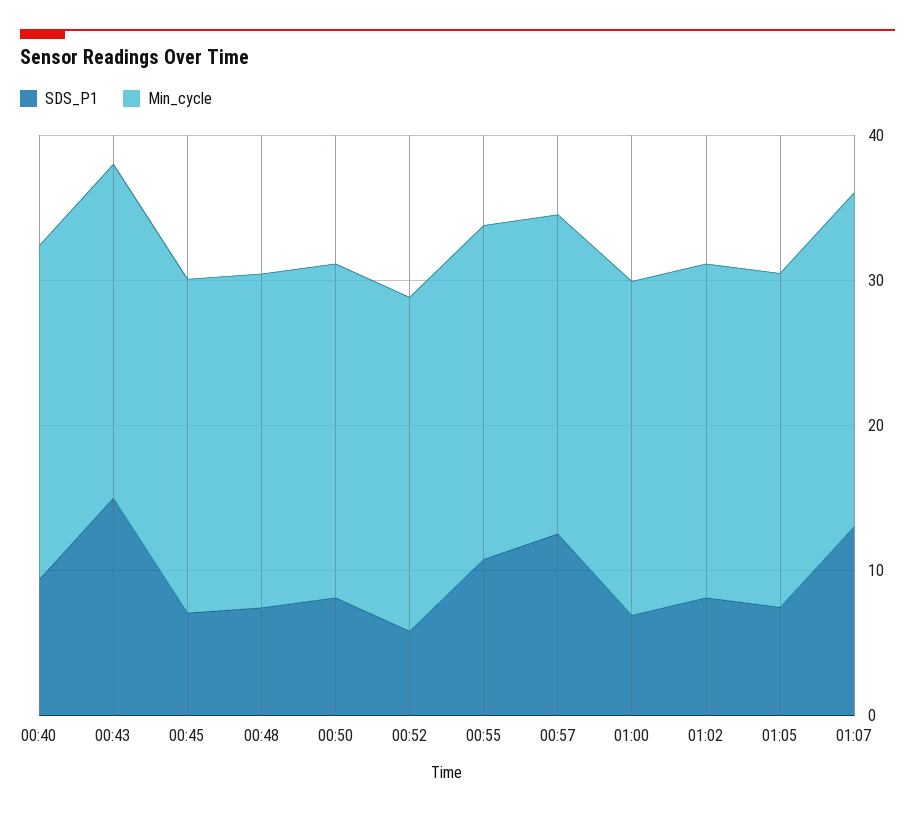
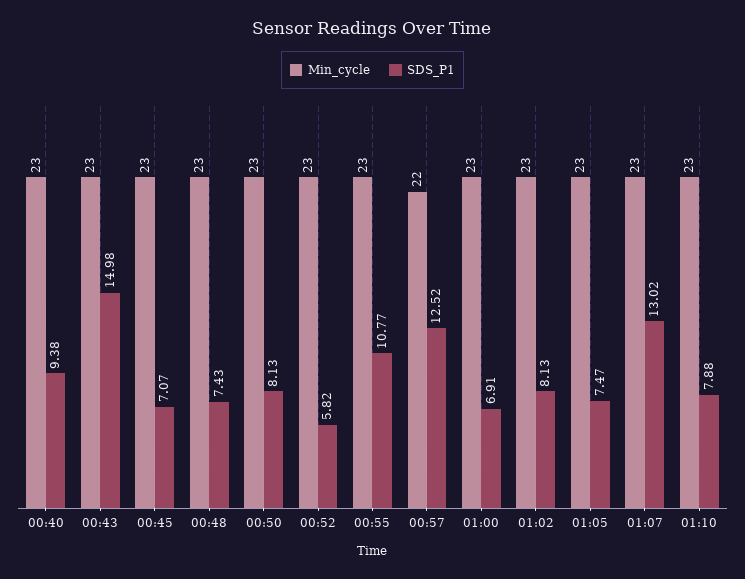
Min_cycle, 01:10: none -> 23
SDS_P1, 01:10: none -> 7.88

